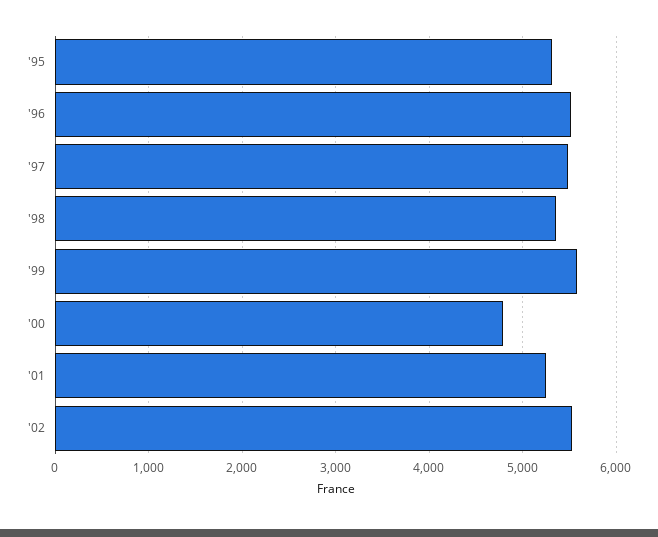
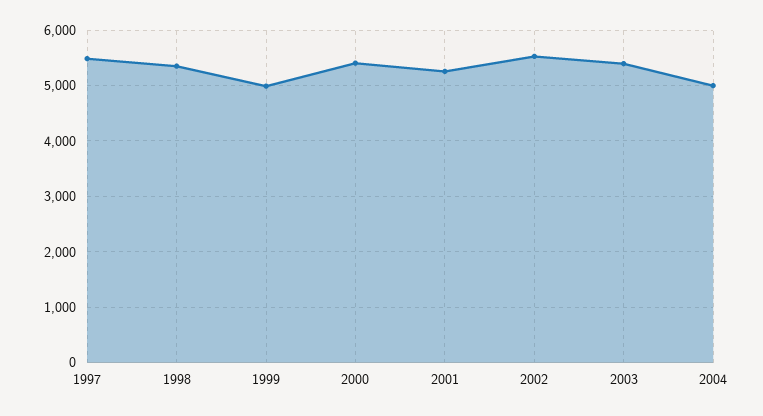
'95: 5300 -> none
'96: 5500 -> none
'99: 5600 -> 5000
'00: 4800 -> 5400
2003: none -> 5400
2004: none -> 5000

